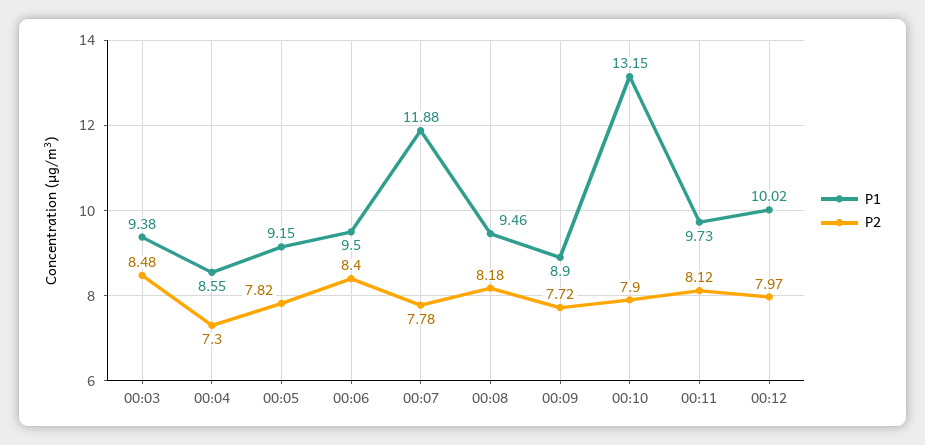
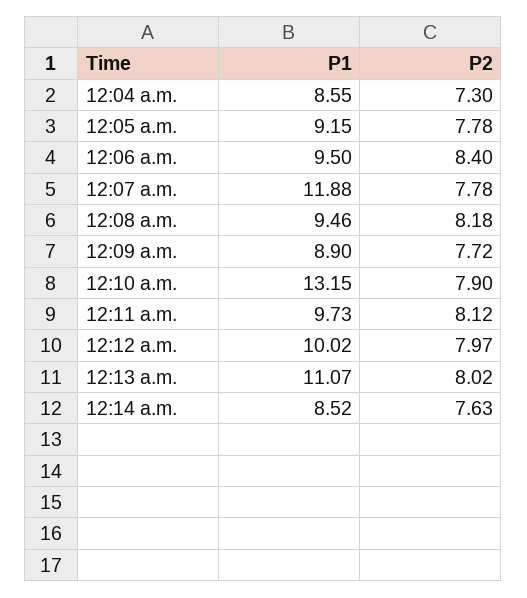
P1, 00:03: 9.38 -> none
P2, 00:03: 8.48 -> none
P2, 00:05: 7.82 -> 7.78
P1, 12:13 a.m.: none -> 11.07
P2, 12:13 a.m.: none -> 8.02
P1, 12:14 a.m.: none -> 8.52
P2, 12:14 a.m.: none -> 7.63

